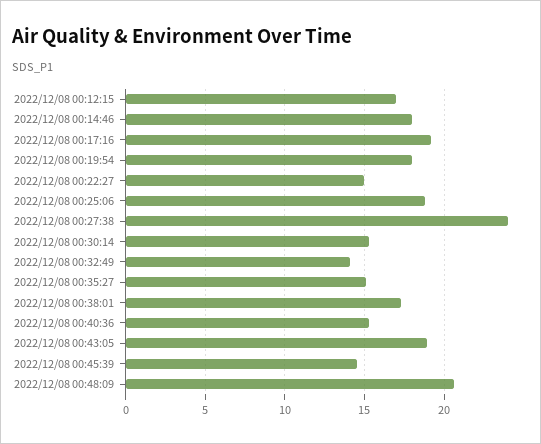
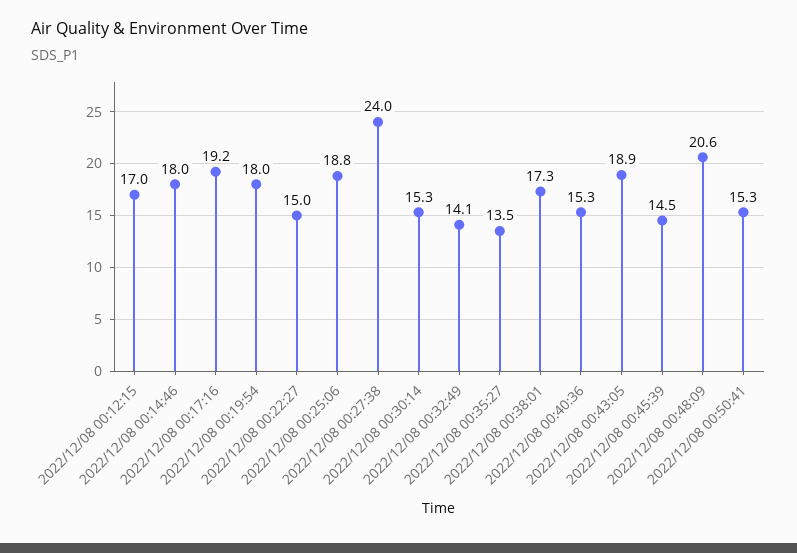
2022/12/08 00:35:27: 15 -> 13.5
2022/12/08 00:50:41: none -> 15.3

